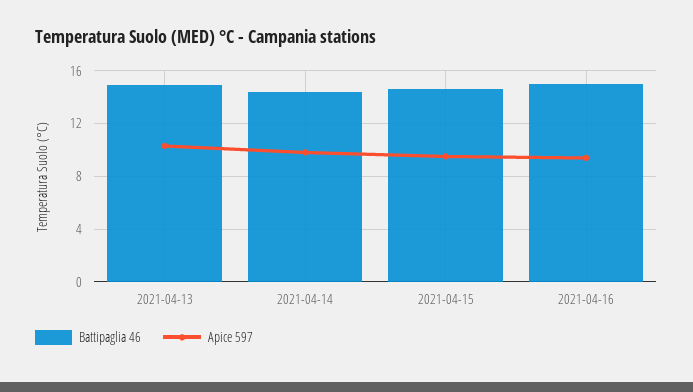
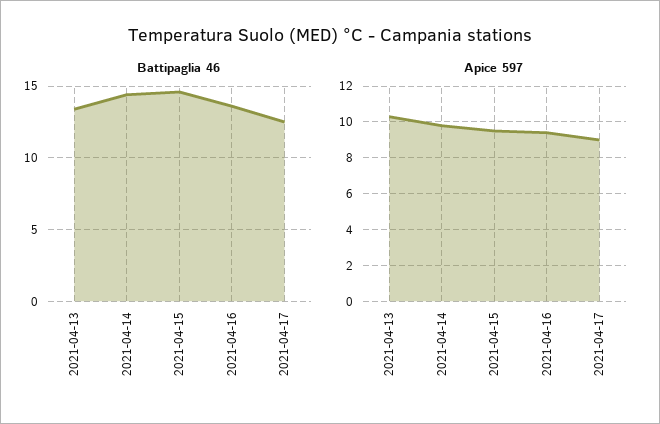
Battipaglia 46, 2021-04-13: 15 -> 13.5
Battipaglia 46, 2021-04-16: 15 -> 13.5
Battipaglia 46, 2021-04-17: none -> 12.5
Apice 597, 2021-04-17: none -> 9

